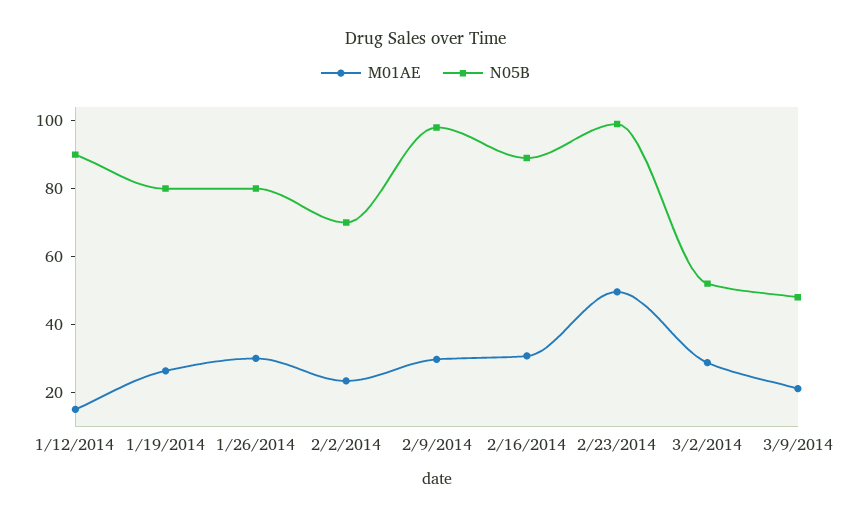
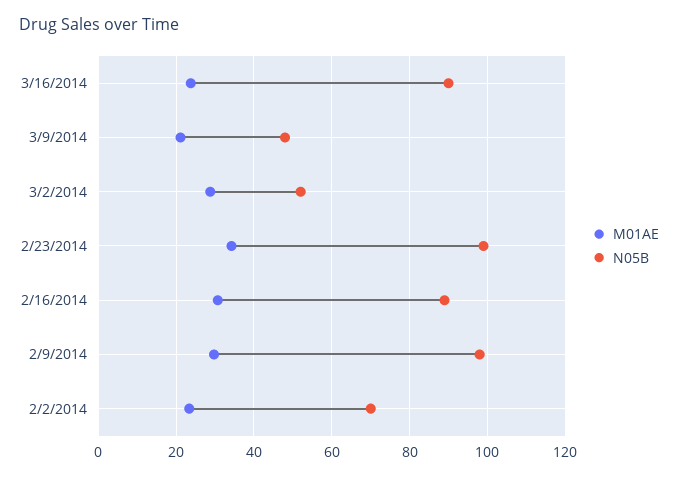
M01AE, 1/12/2014: 15 -> none
N05B, 1/12/2014: 90 -> none
M01AE, 1/19/2014: 25 -> none
N05B, 1/19/2014: 80 -> none
M01AE, 1/26/2014: 30 -> none
N05B, 1/26/2014: 80 -> none
M01AE, 2/23/2014: 50 -> 34
M01AE, 3/16/2014: none -> 24
N05B, 3/16/2014: none -> 90

